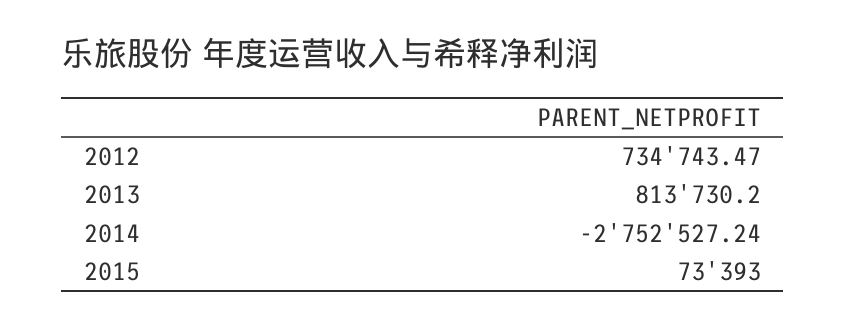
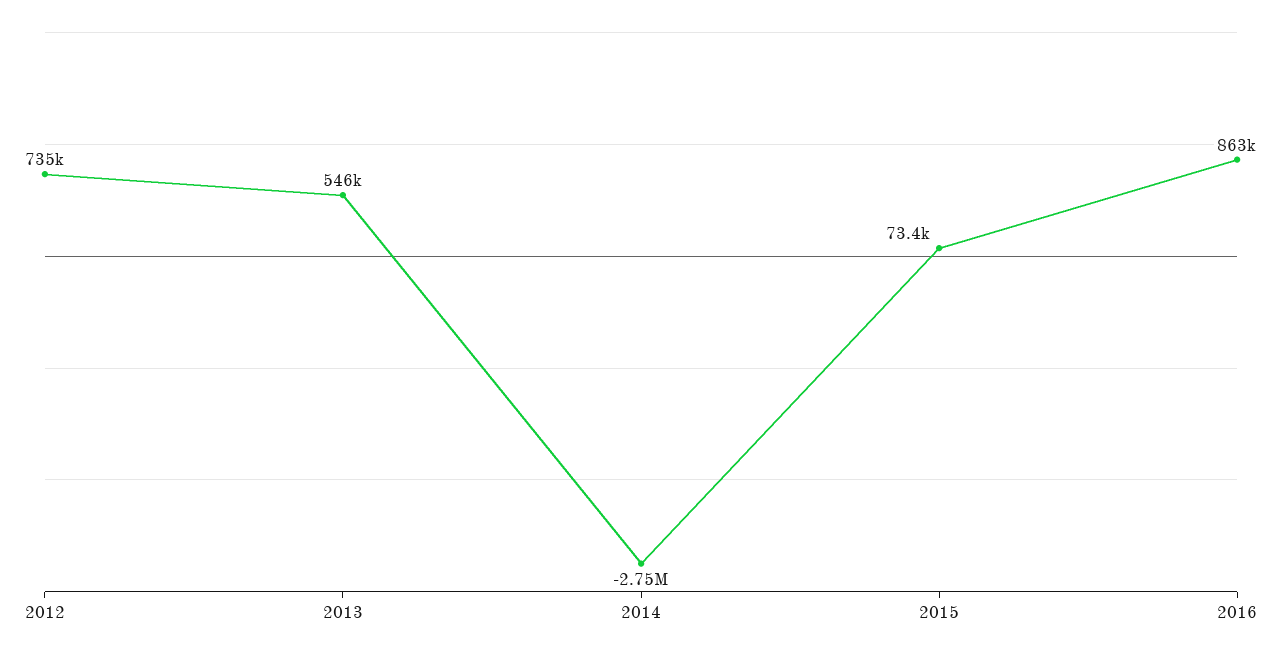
2013: 813730.2 -> 546000
2016: none -> 863000

